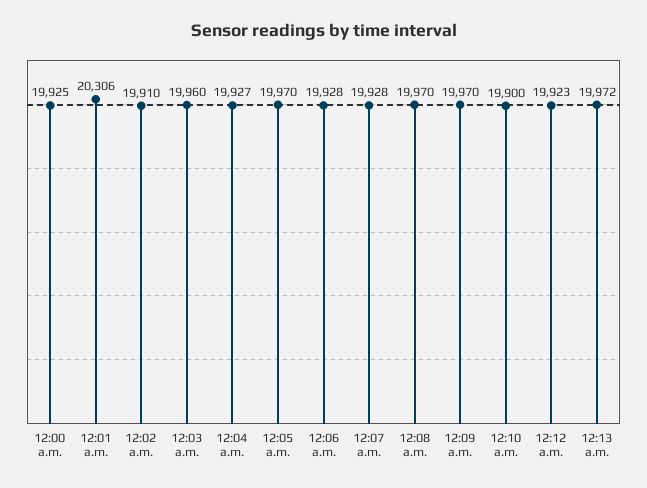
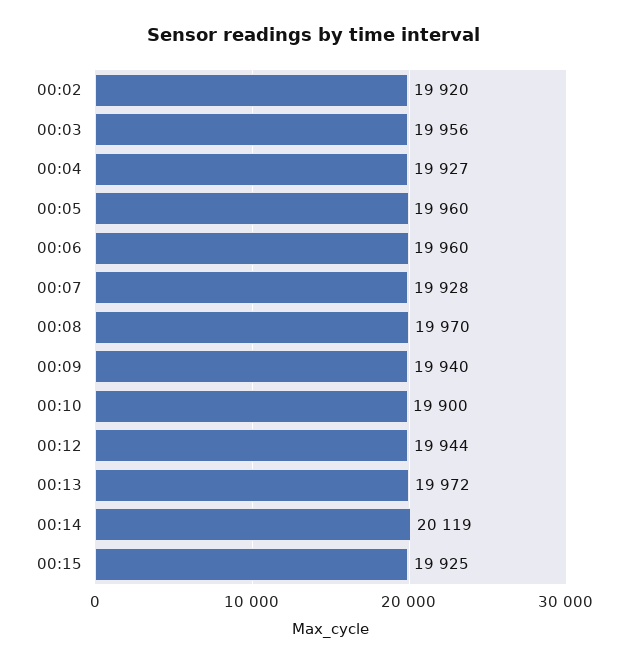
12:00 a.m.: 19925 -> none
12:01 a.m.: 20306 -> none
12:02 a.m.: 19910 -> 19920
12:03 a.m.: 19960 -> 19956
12:05 a.m.: 19970 -> 19960
12:06 a.m.: 19928 -> 19960
12:09 a.m.: 19970 -> 19940
12:12 a.m.: 19923 -> 19944
00:14: none -> 20119
00:15: none -> 19925

